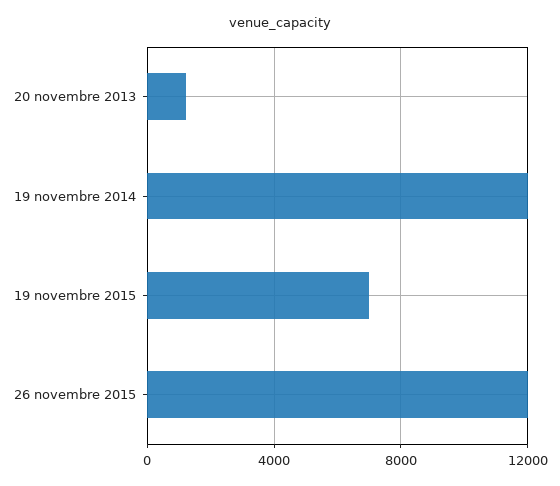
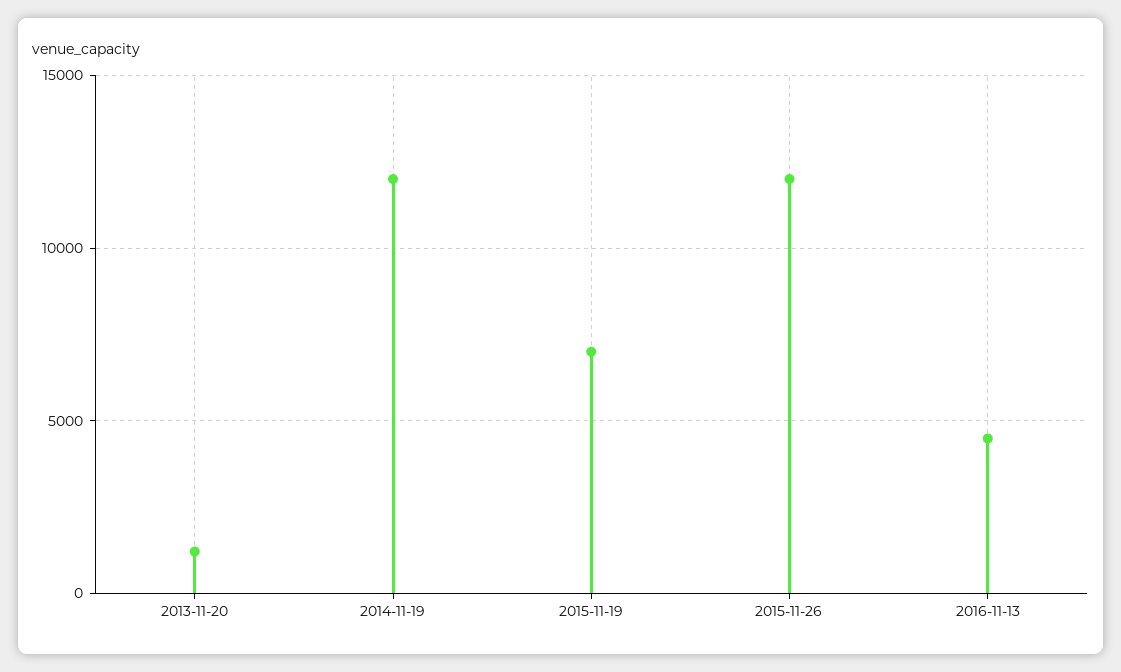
2016-11-13: none -> 4500

